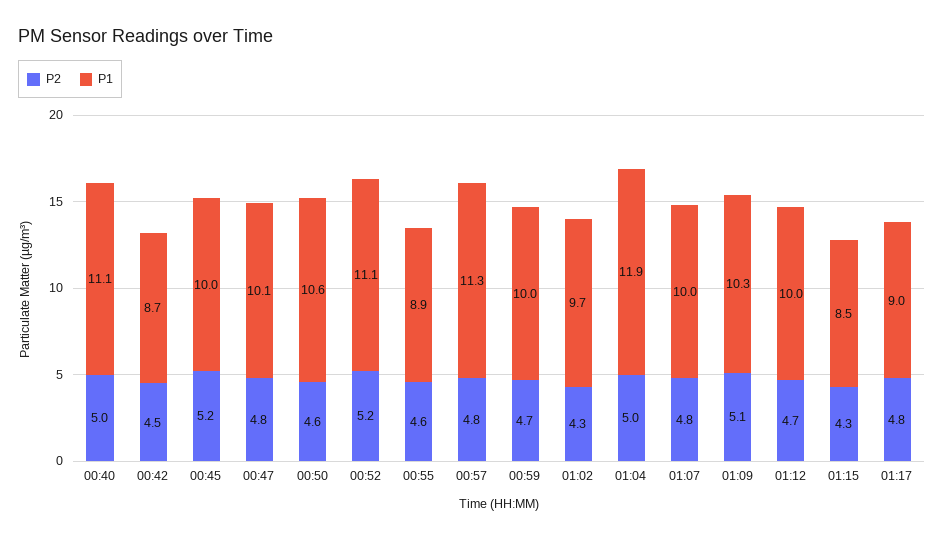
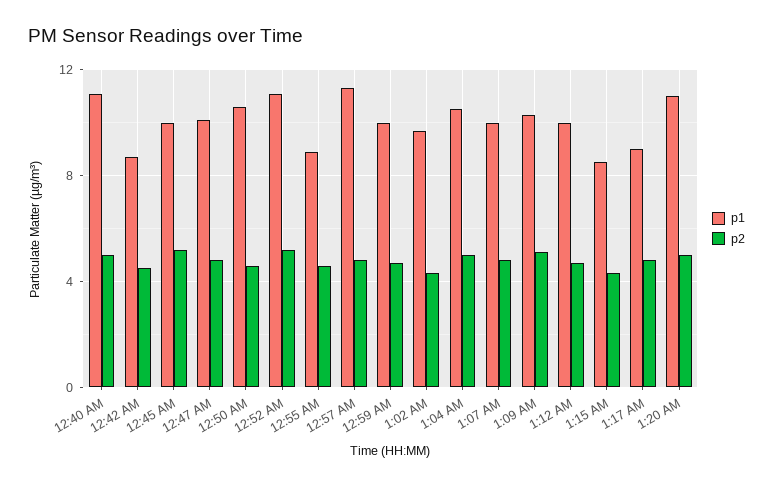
P1, 01:04: 11.9 -> 10.5
P1, 1:20 AM: none -> 11
P2, 1:20 AM: none -> 5

